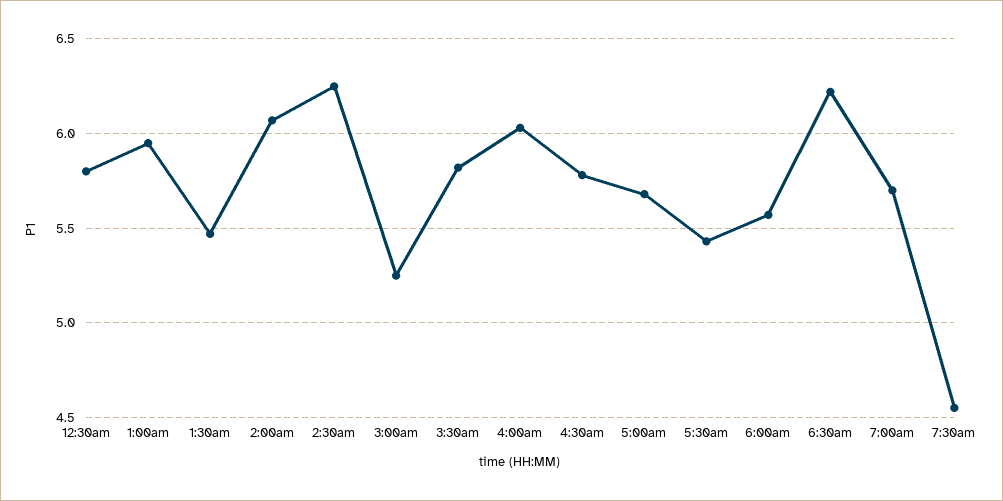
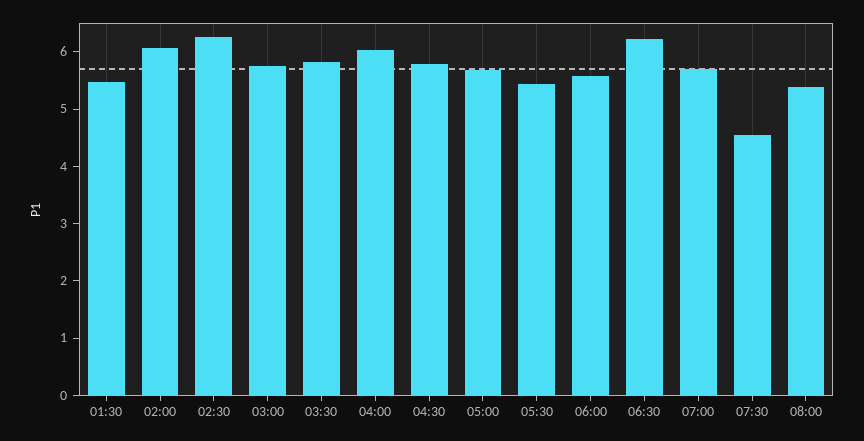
12:30am: 5.8 -> none
1:00am: 5.95 -> none
3:00am: 5.25 -> 5.8
08:00: none -> 5.4

